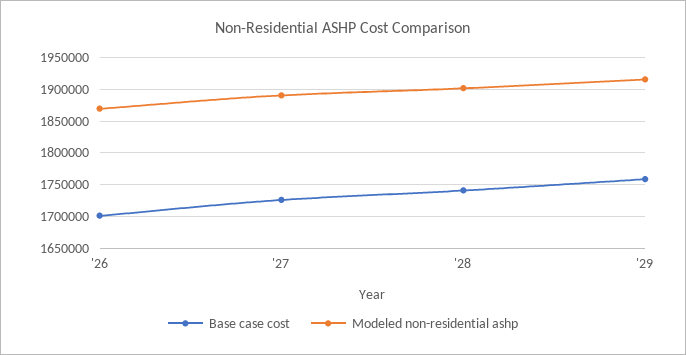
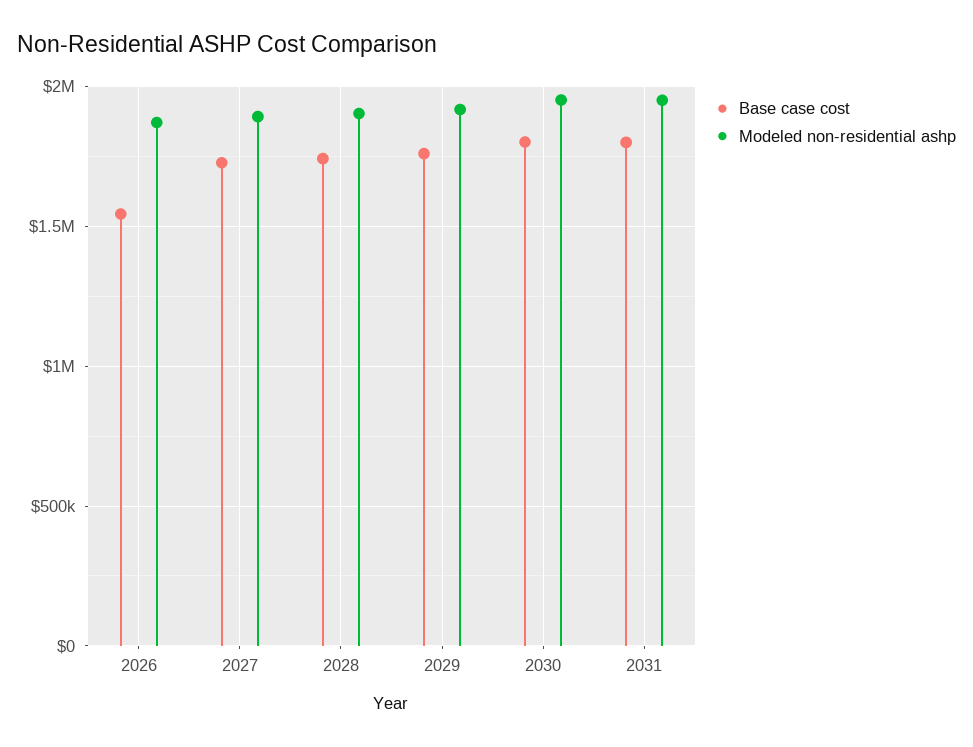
Base case cost, '26: 1700000 -> 1550000
Base case cost, 2030: none -> 1800000
Modeled non-residential ashp, 2030: none -> 1950000
Base case cost, 2031: none -> 1800000
Modeled non-residential ashp, 2031: none -> 1950000

